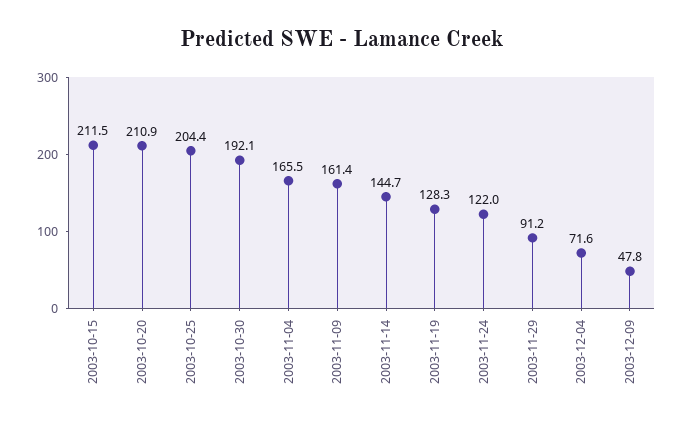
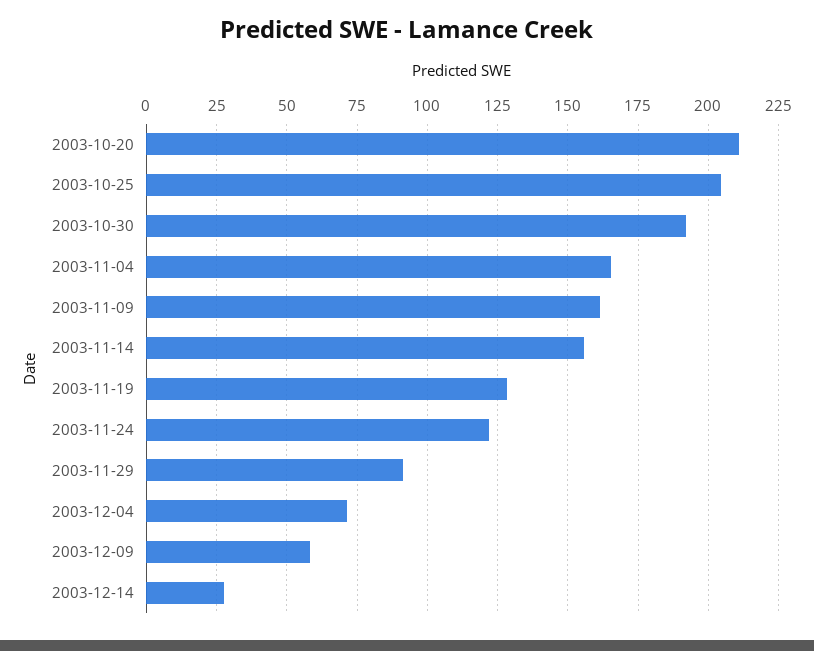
2003-10-15: 211.5 -> none
2003-11-14: 144.7 -> 155
2003-12-09: 47.8 -> 57.5
2003-12-14: none -> 27.5

